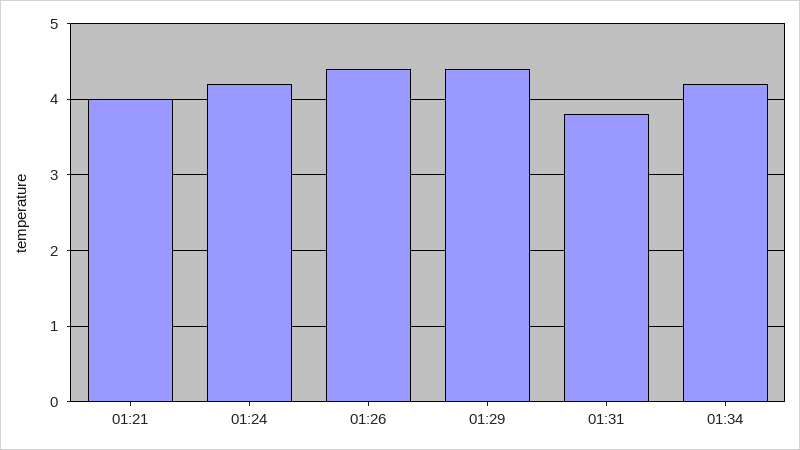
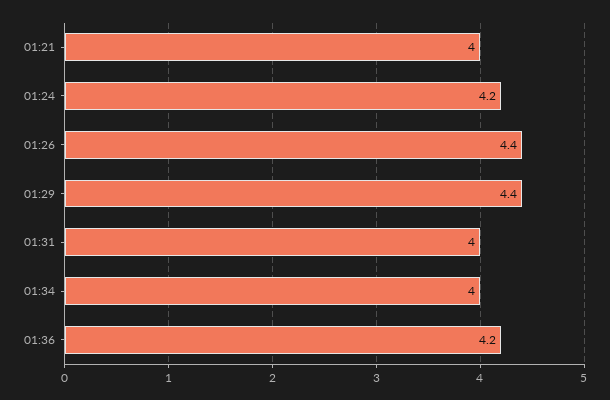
01:31: 3.8 -> 4
01:34: 4.2 -> 4
01:36: none -> 4.2

